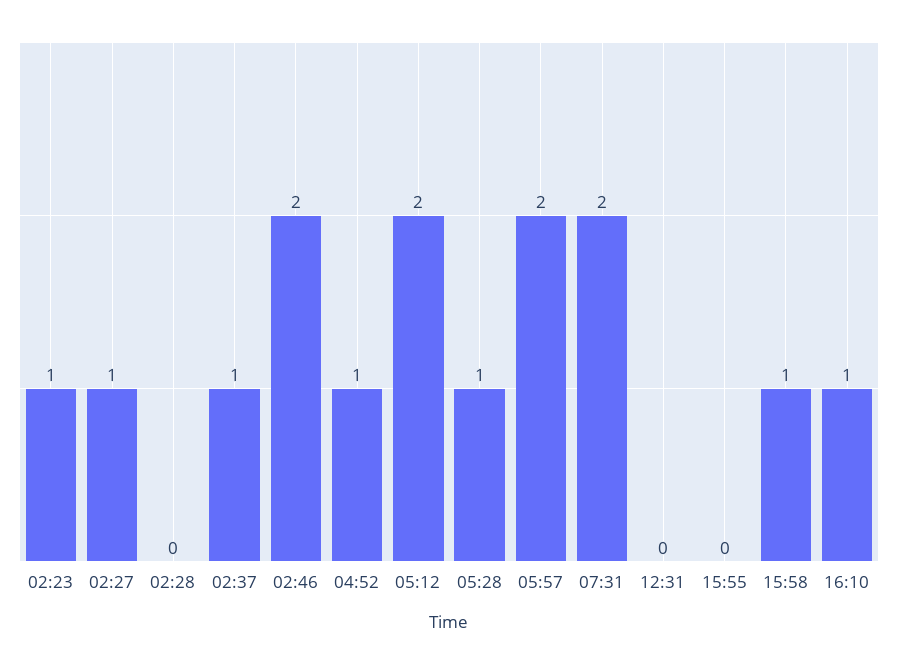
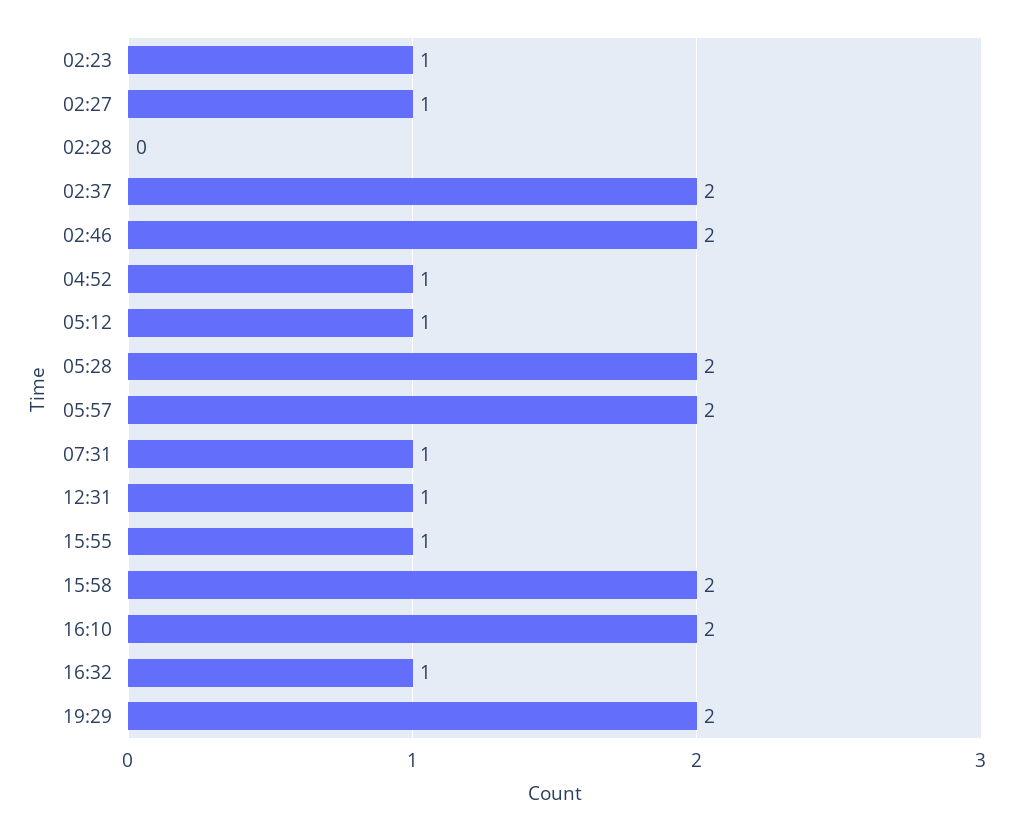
02:37: 1 -> 2
05:12: 2 -> 1
05:28: 1 -> 2
07:31: 2 -> 1
12:31: 0 -> 1
15:55: 0 -> 1
15:58: 1 -> 2
16:10: 1 -> 2
16:32: none -> 1
19:29: none -> 2

